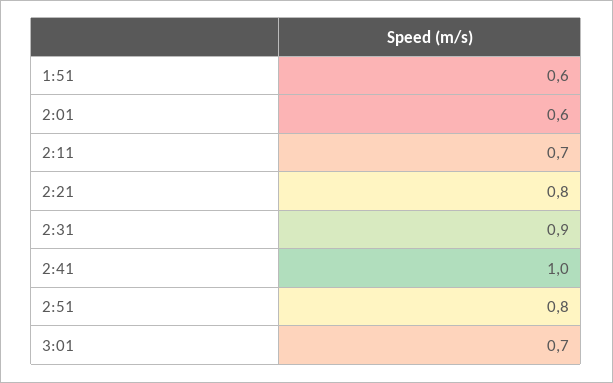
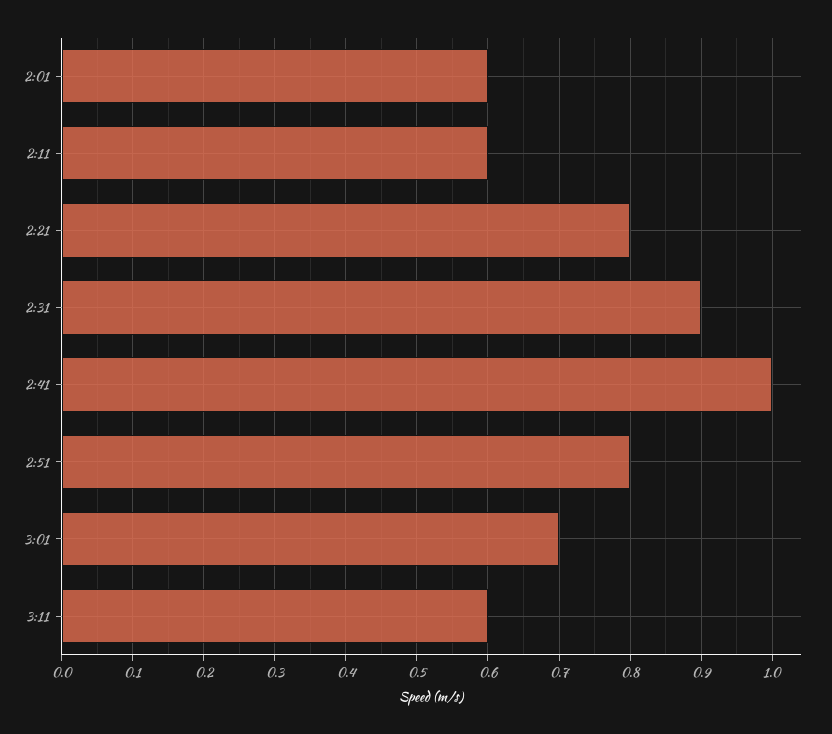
1:51: 0.6 -> none
2:11: 0.7 -> 0.6
3:11: none -> 0.6

